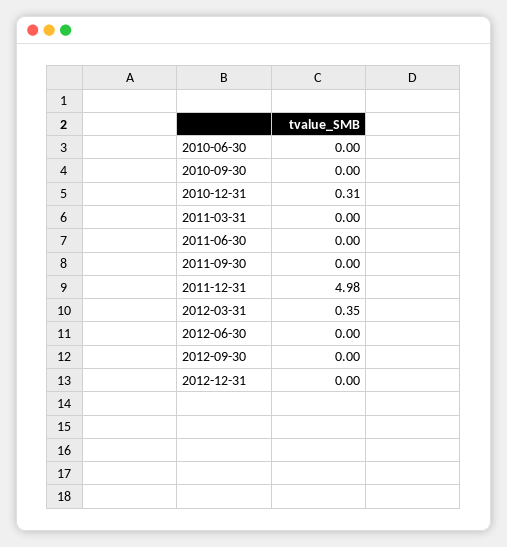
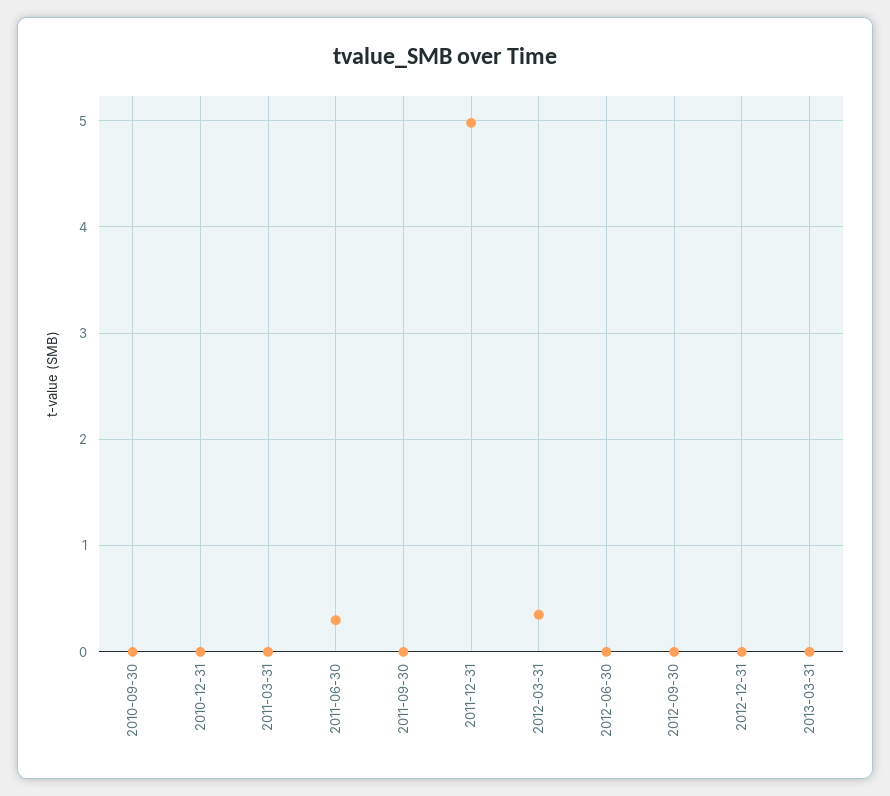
2010-06-30: 0 -> none
2010-12-31: 0.31 -> 0
2011-06-30: 0 -> 0.3
2013-03-31: none -> 0

